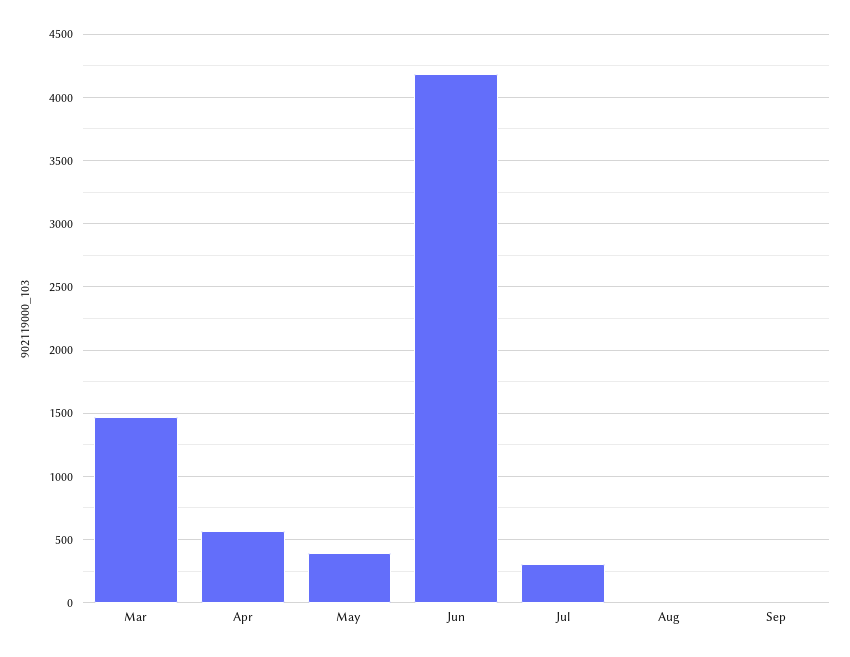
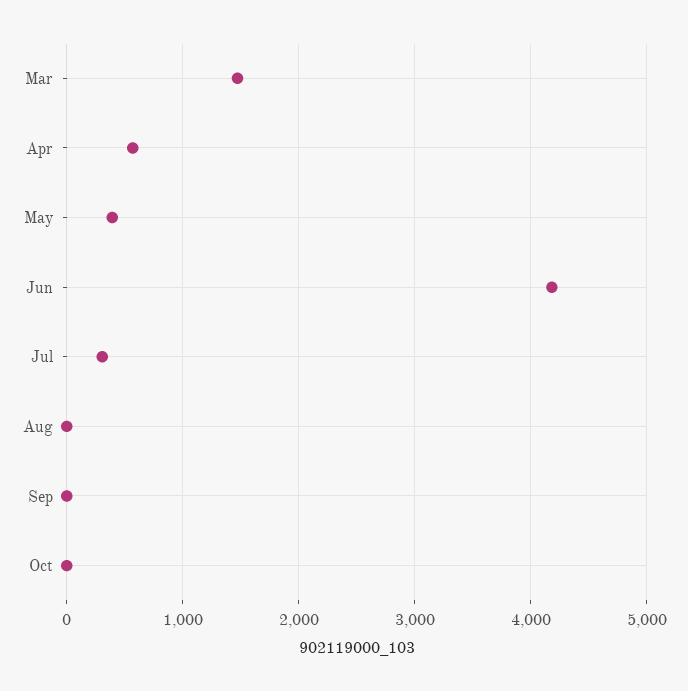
Oct: none -> 0

